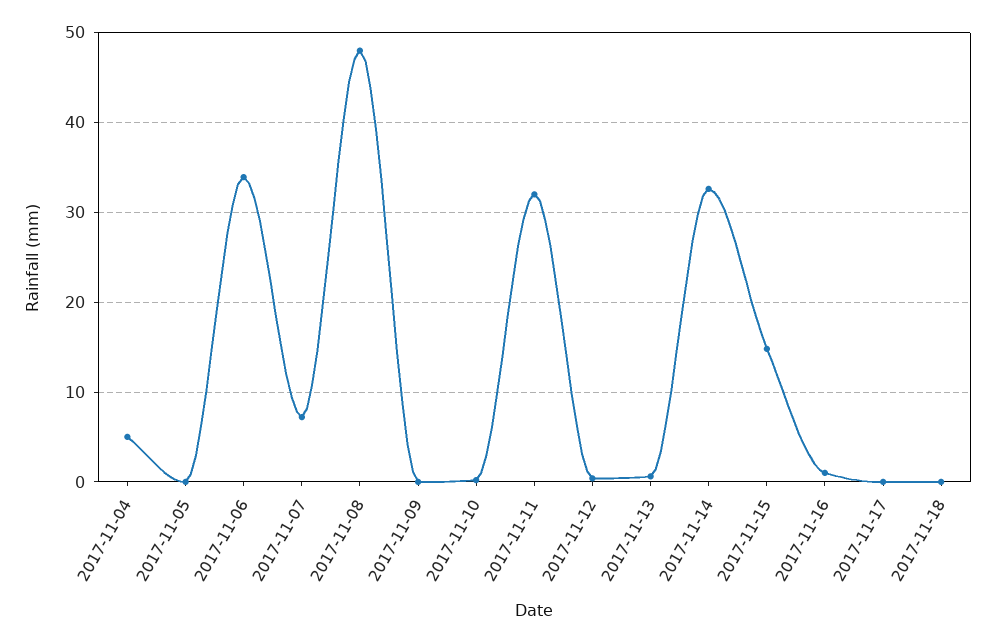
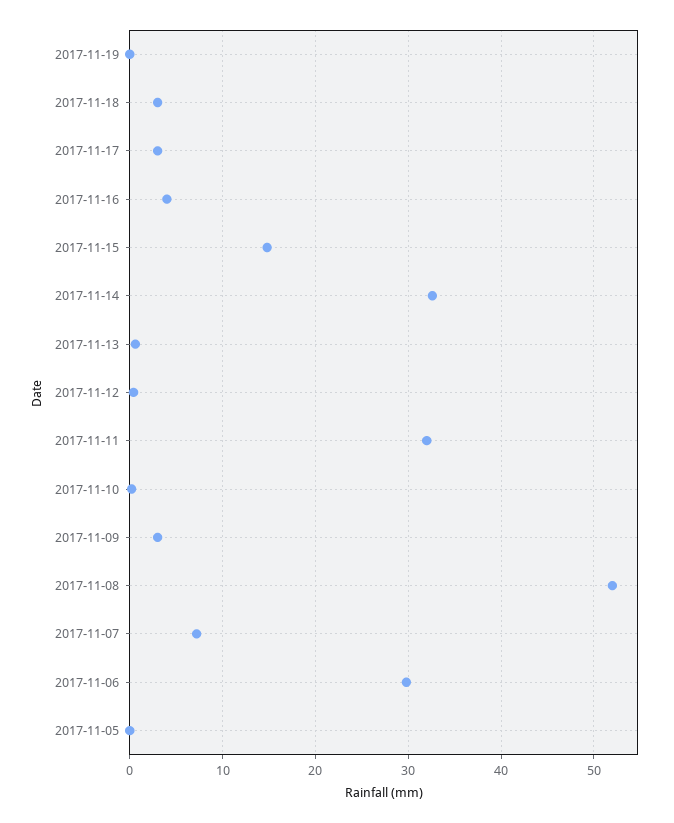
2017-11-04: 5 -> none
2017-11-06: 34 -> 30
2017-11-08: 48 -> 52
2017-11-09: 0 -> 3
2017-11-16: 1 -> 4
2017-11-17: 0 -> 3
2017-11-18: 0 -> 3
2017-11-19: none -> 0

